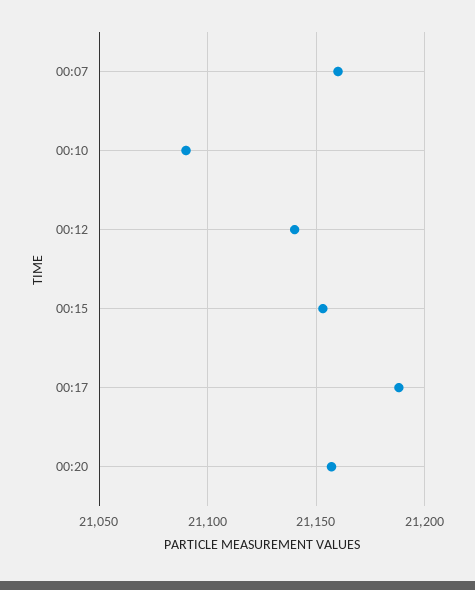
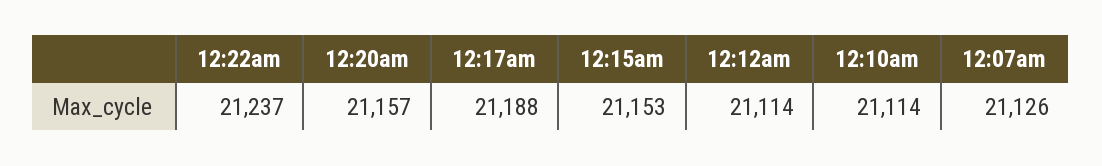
00:07: 21160 -> 21126
00:10: 21090 -> 21114
00:12: 21140 -> 21114
12:22am: none -> 21237

